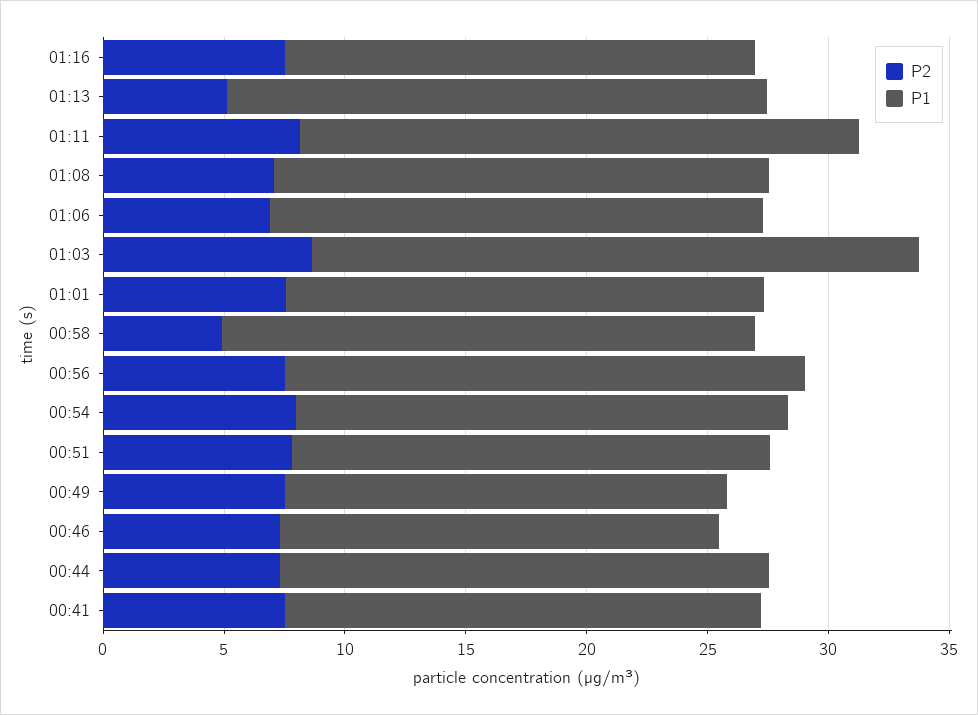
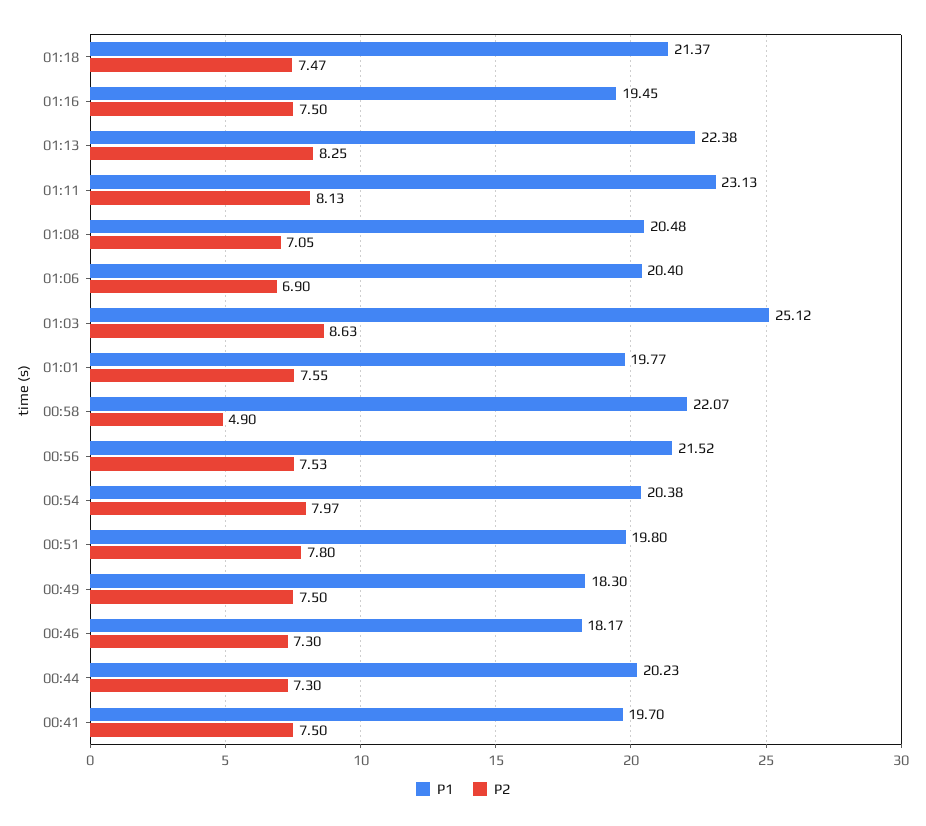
P2, 01:13: 5 -> 8.25
P1, 01:18: none -> 21.37
P2, 01:18: none -> 7.47

